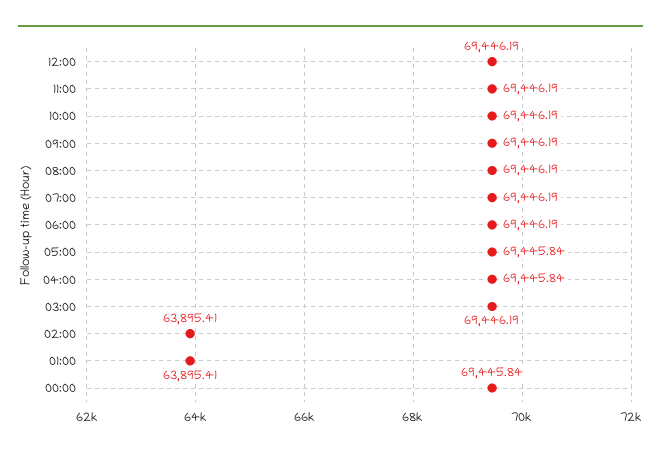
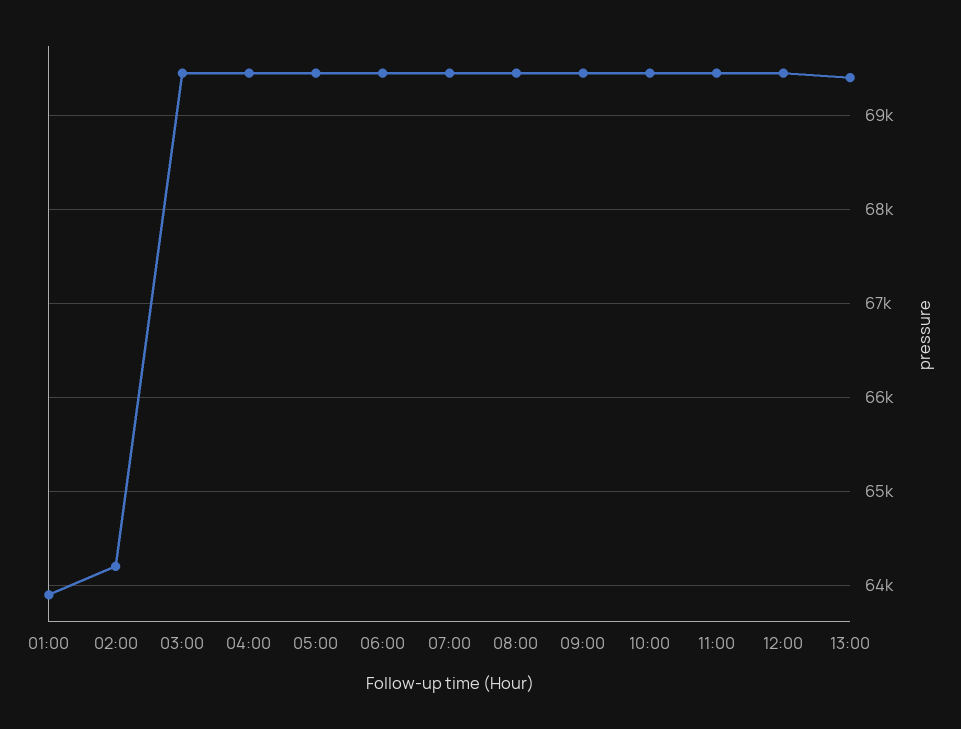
02:00: 63895.41 -> 64200
00:00: 69445.84 -> none
13:00: none -> 69400

